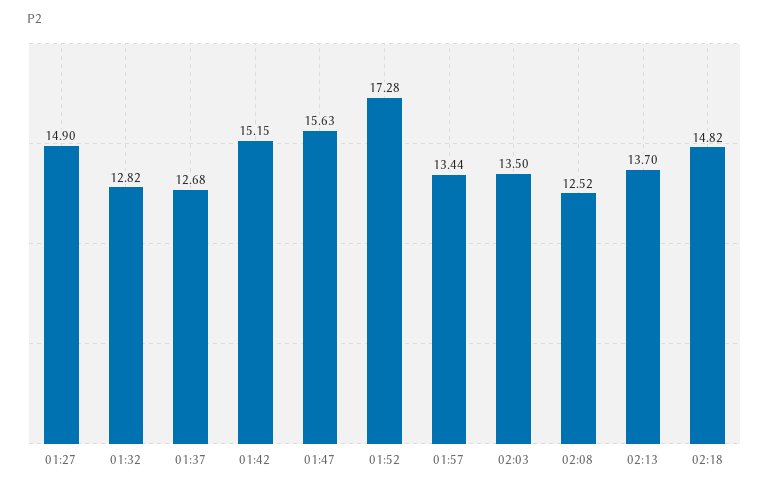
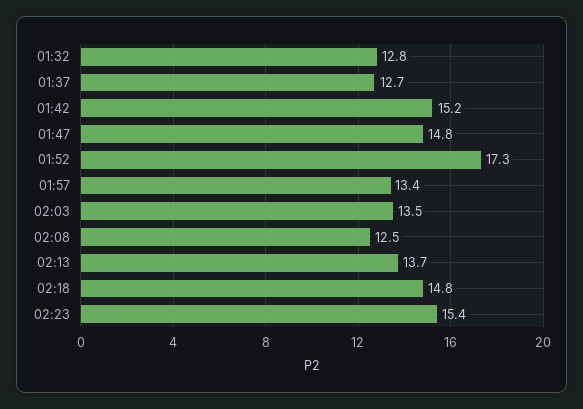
01:27: 14.9 -> none
01:47: 15.63 -> 14.8
02:23: none -> 15.4

